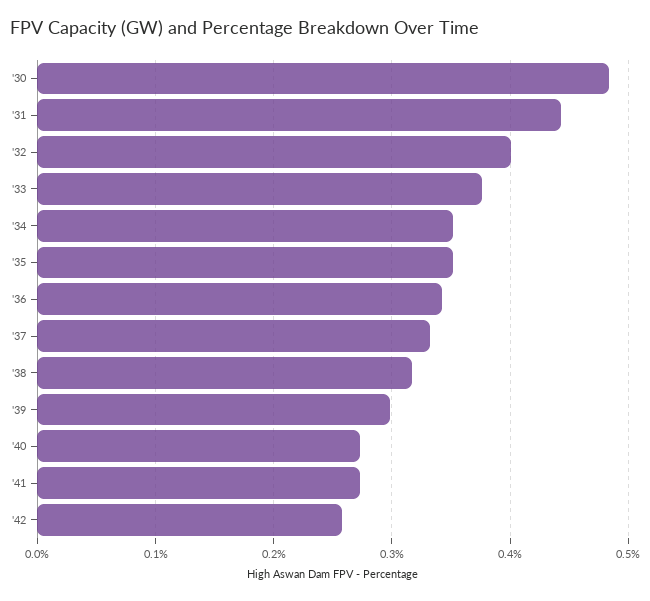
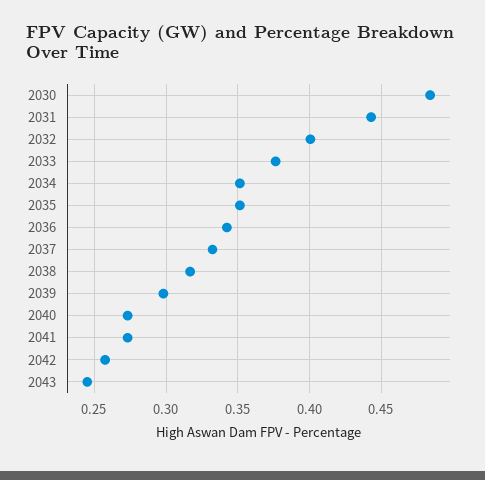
2043: none -> 0.245

